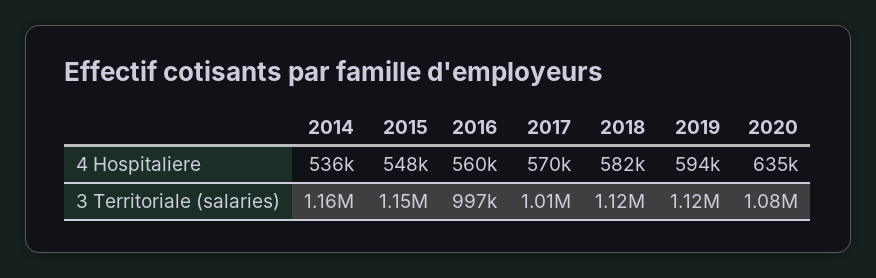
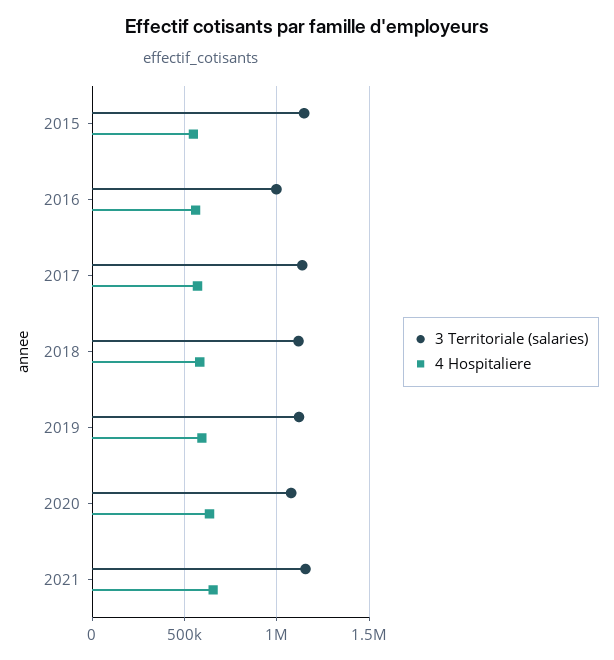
4 Hospitaliere, 2014: 536000 -> none
3 Territoriale (salaries), 2014: 1160000 -> none
3 Territoriale (salaries), 2017: 1010000 -> 1150000
3 Territoriale (salaries), 2021: none -> 1150000
4 Hospitaliere, 2021: none -> 650000

